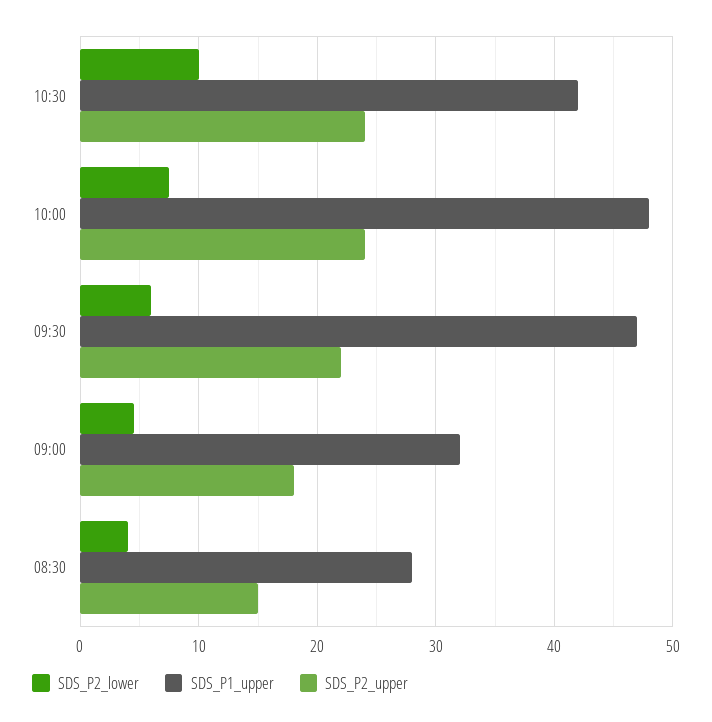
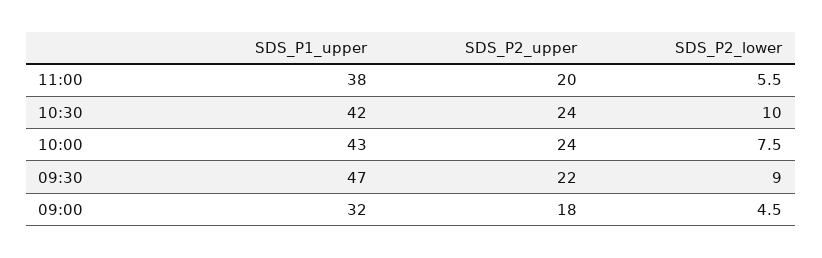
SDS_P1_upper, 10:00: 48 -> 43
SDS_P2_lower, 09:30: 6 -> 9
SDS_P2_lower, 08:30: 4 -> none
SDS_P1_upper, 08:30: 28 -> none
SDS_P2_upper, 08:30: 15 -> none
SDS_P1_upper, 11:00: none -> 38
SDS_P2_upper, 11:00: none -> 20
SDS_P2_lower, 11:00: none -> 5.5

